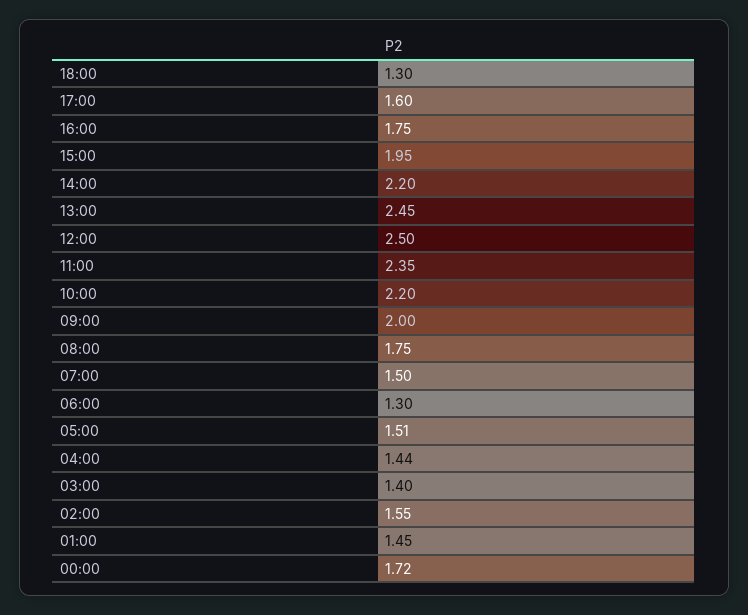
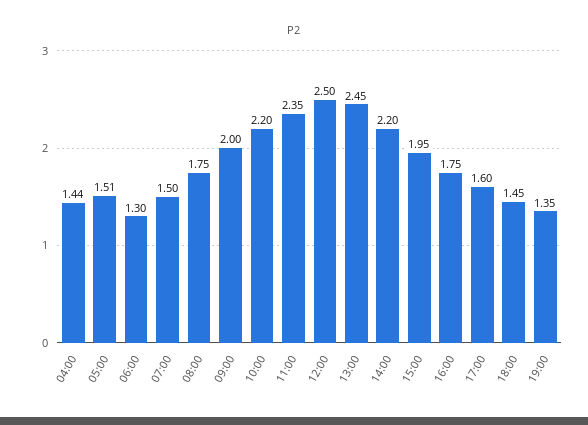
18:00: 1.3 -> 1.45
03:00: 1.4 -> none
02:00: 1.55 -> none
01:00: 1.45 -> none
00:00: 1.72 -> none
19:00: none -> 1.35

